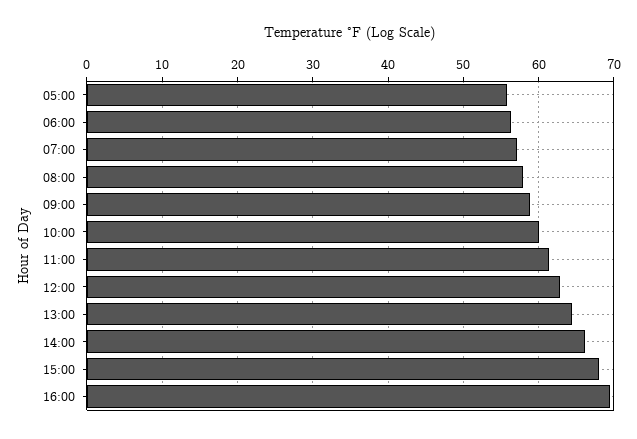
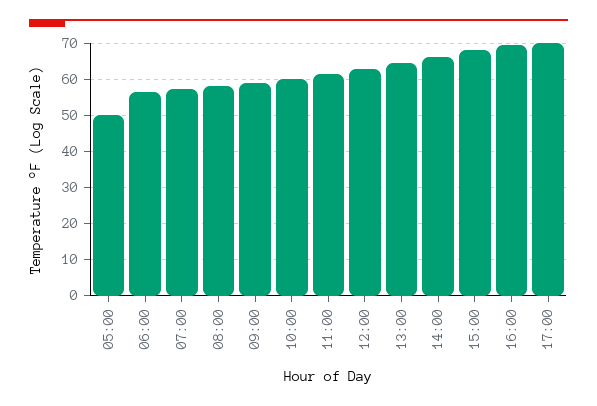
05:00: 56 -> 50
17:00: none -> 70

